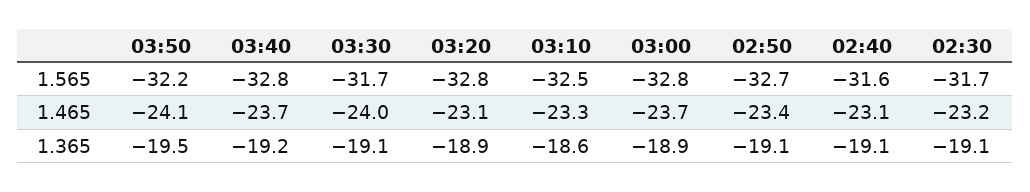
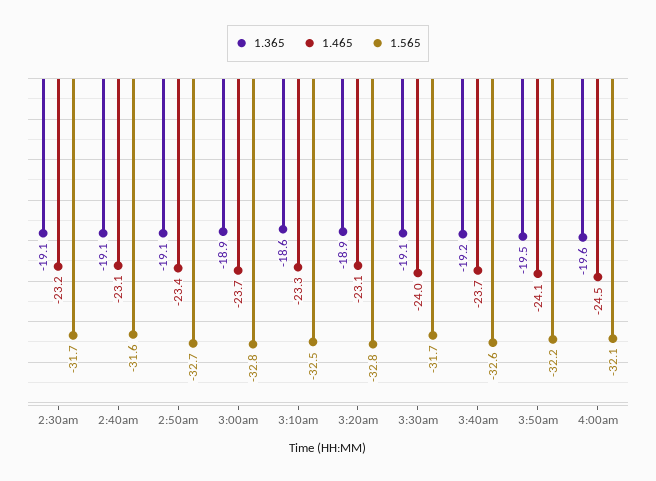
1.565, 03:40: -32.8 -> -32.6
1.365, 4:00am: none -> -19.6
1.465, 4:00am: none -> -24.5
1.565, 4:00am: none -> -32.1

